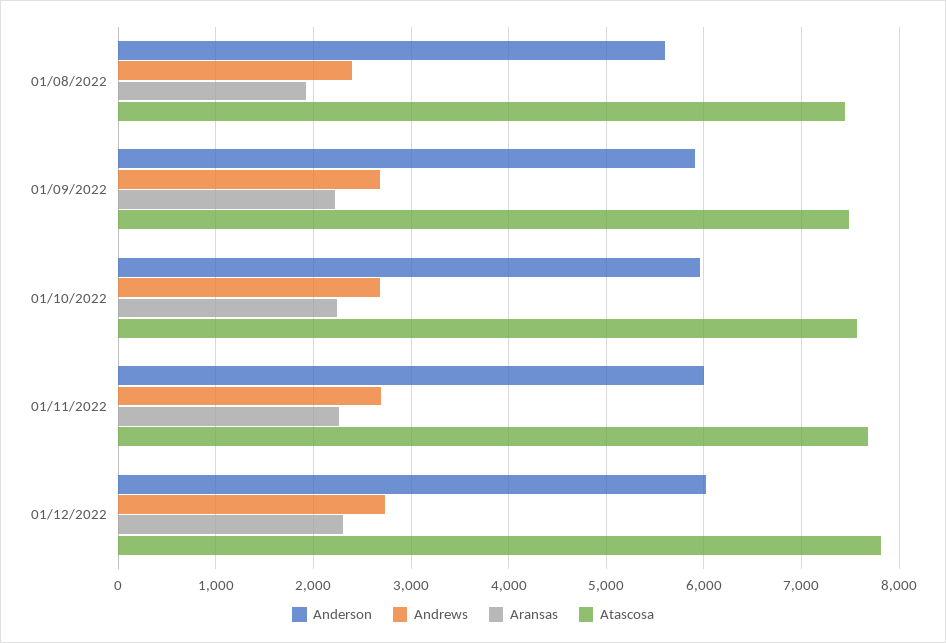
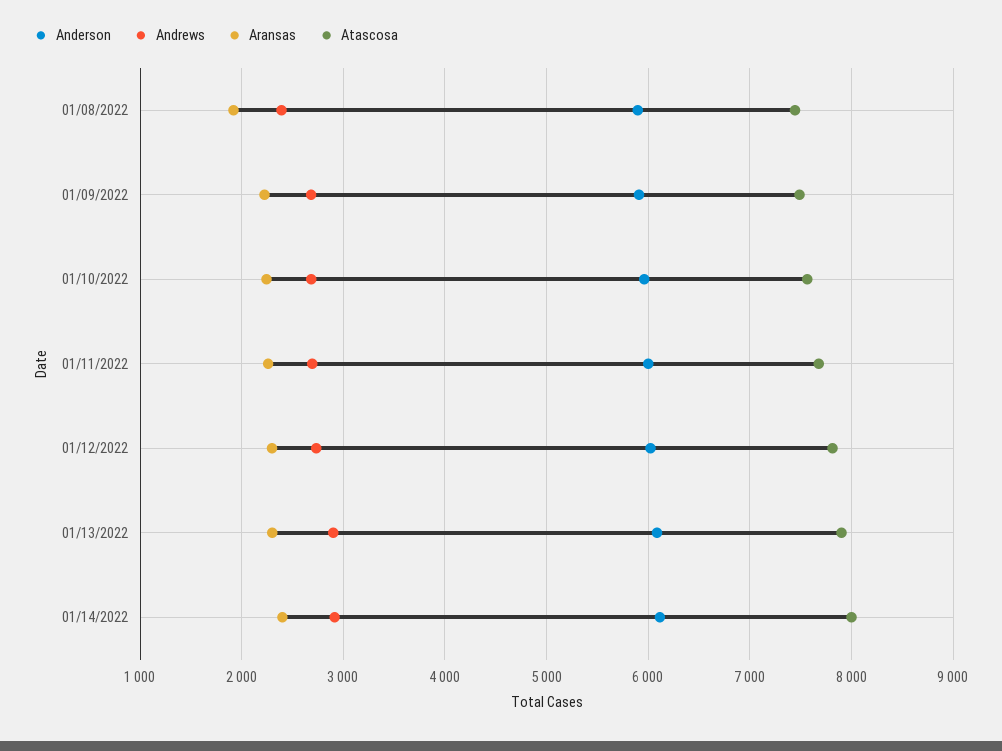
Anderson, 01/08/2022: 5600 -> 5900
Anderson, 01/13/2022: none -> 6100
Andrews, 01/13/2022: none -> 2900
Aransas, 01/13/2022: none -> 2300
Atascosa, 01/13/2022: none -> 7900
Anderson, 01/14/2022: none -> 6100
Andrews, 01/14/2022: none -> 2900
Aransas, 01/14/2022: none -> 2400
Atascosa, 01/14/2022: none -> 8000

